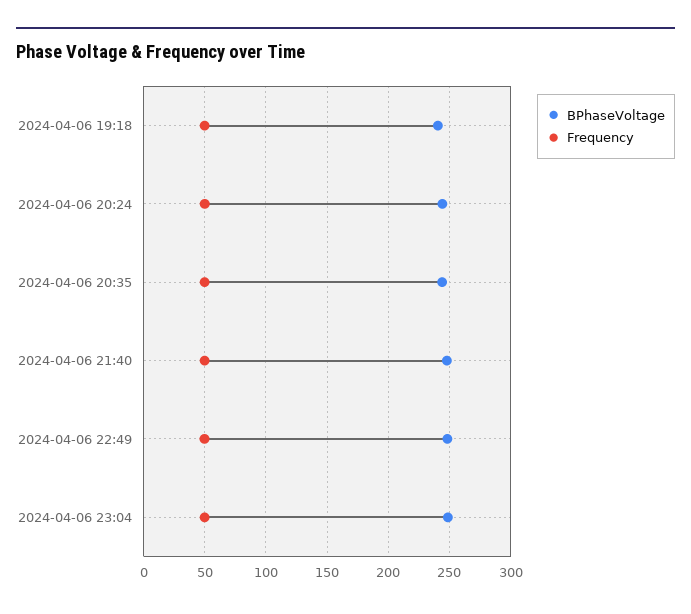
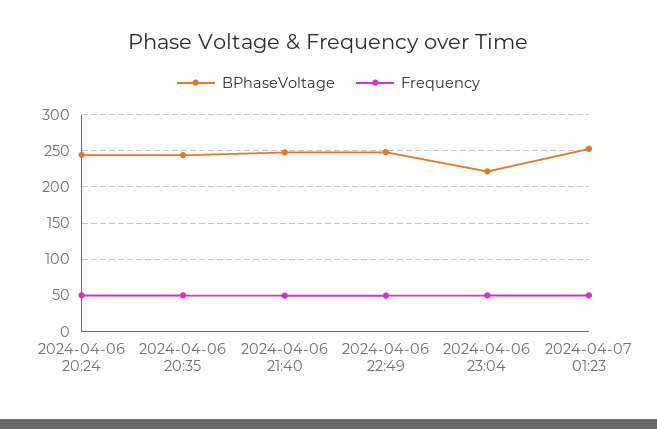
BPhaseVoltage, 2024-04-06 19:18: 240 -> none
Frequency, 2024-04-06 19:18: 50 -> none
BPhaseVoltage, 2024-04-06 23:04: 250 -> 220
BPhaseVoltage, 2024-04-07 01:23: none -> 250
Frequency, 2024-04-07 01:23: none -> 50

